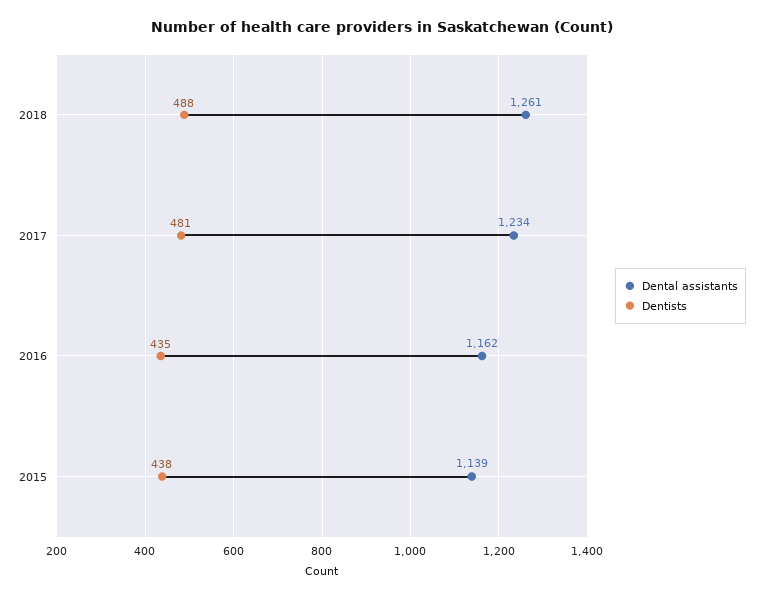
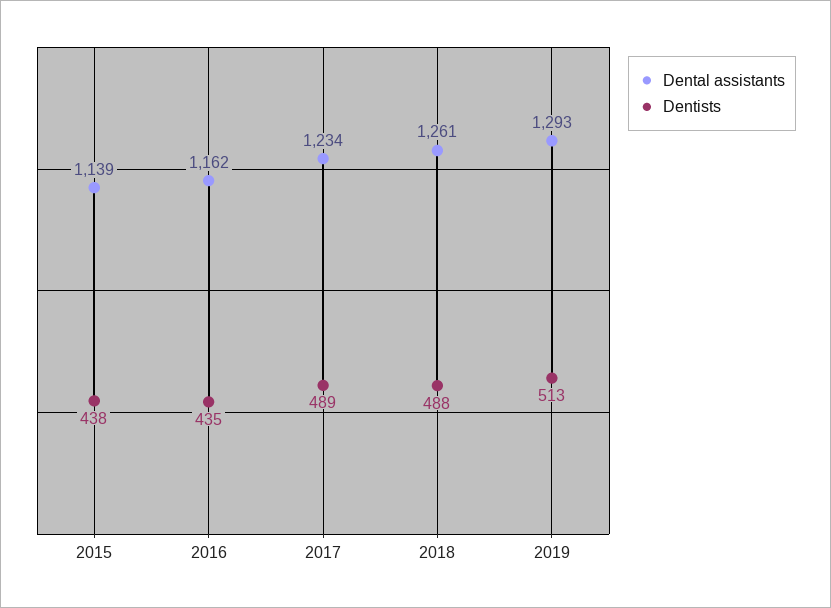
Dentists, 2017: 481 -> 489
Dental assistants, 2019: none -> 1293
Dentists, 2019: none -> 513

